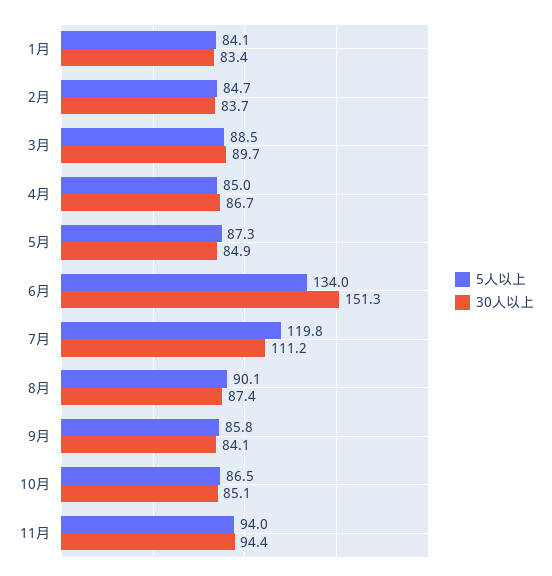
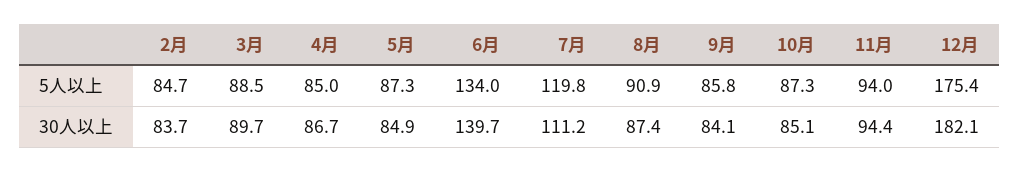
5人以上, 1月: 84.1 -> none
30人以上, 1月: 83.4 -> none
30人以上, 6月: 151.3 -> 139.7
5人以上, 8月: 90.1 -> 90.9
5人以上, 10月: 86.5 -> 87.3
5人以上, 12月: none -> 175.4
30人以上, 12月: none -> 182.1

